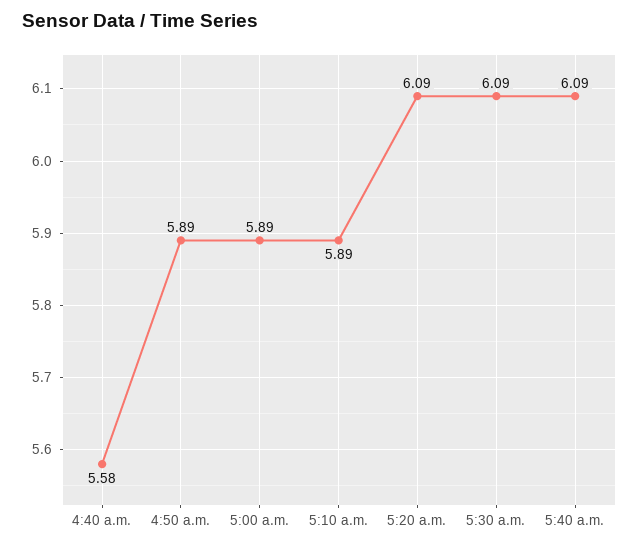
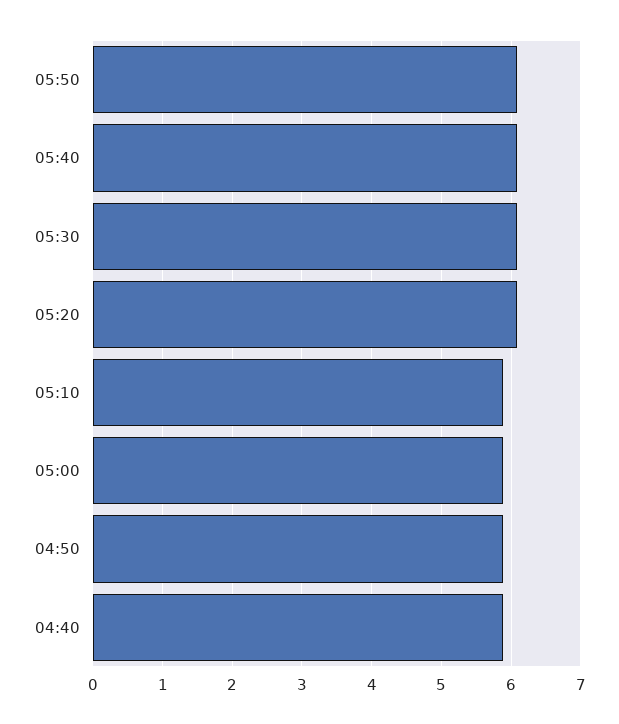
4:40 a.m.: 5.58 -> 5.9
05:50: none -> 6.1

